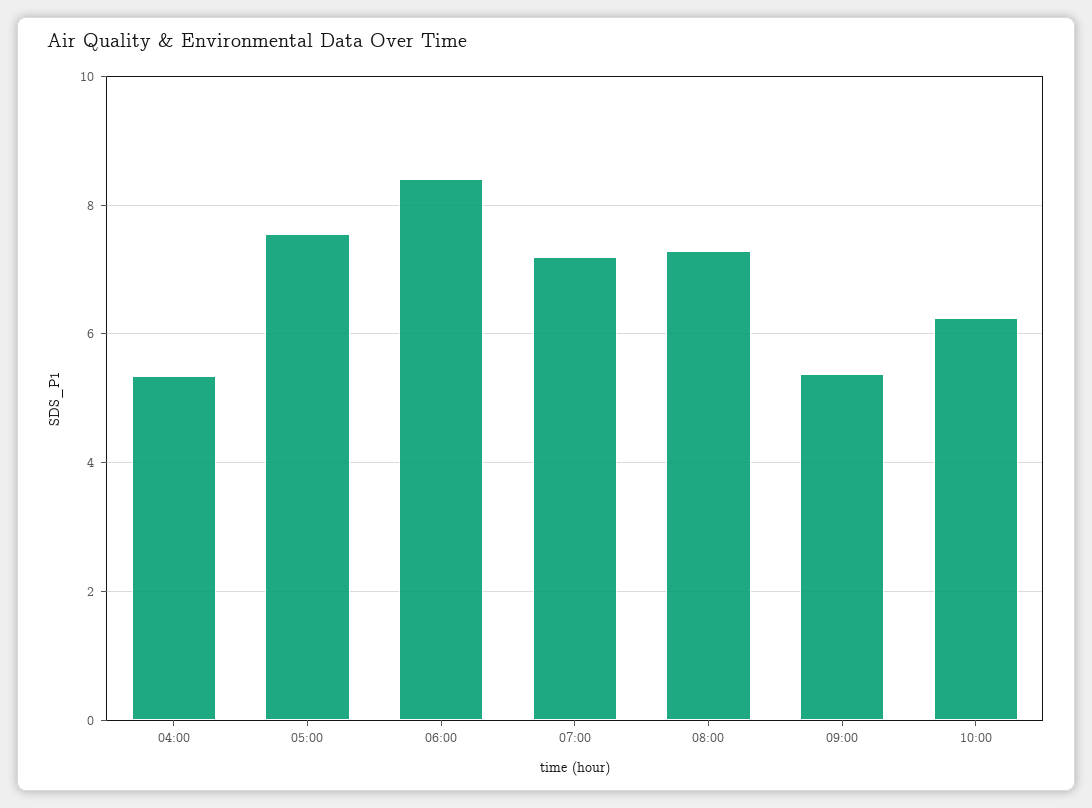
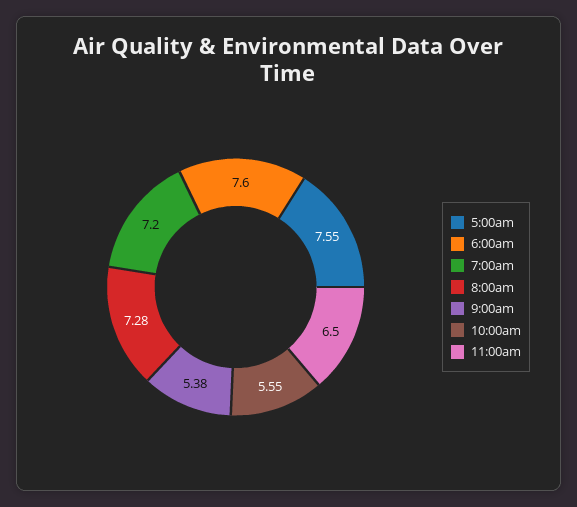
04:00: 5.4 -> none
06:00: 8.4 -> 7.6
10:00: 6.2 -> 5.55
11:00am: none -> 6.5

